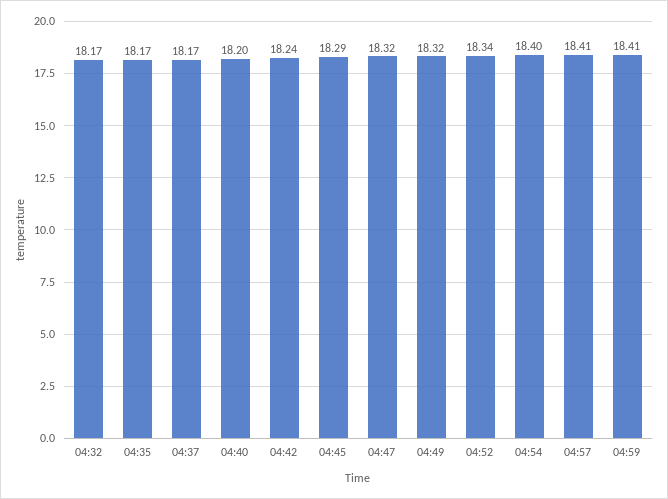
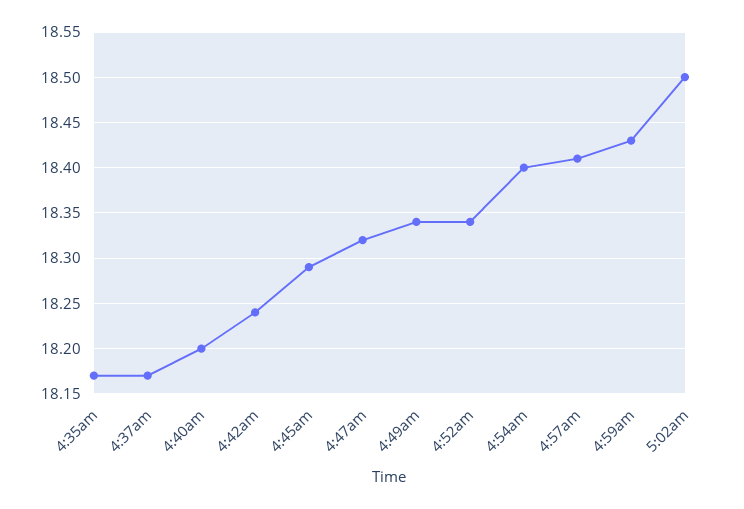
04:32: 18.17 -> none
04:49: 18.32 -> 18.34
04:59: 18.41 -> 18.43
5:02am: none -> 18.5

